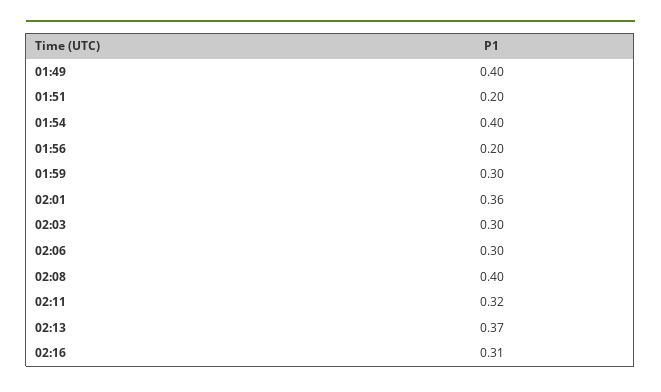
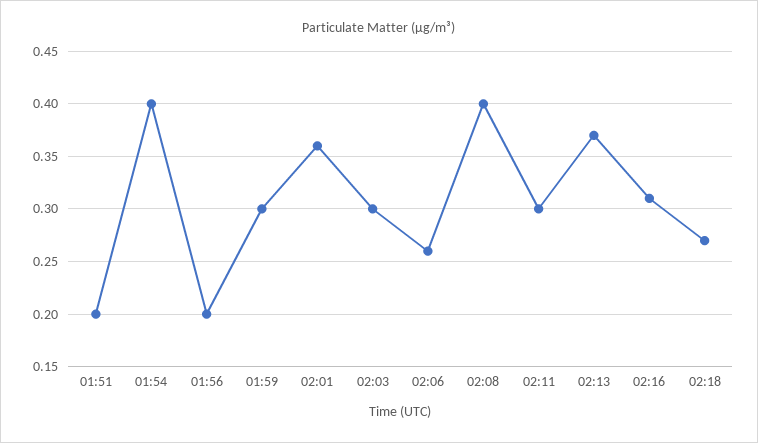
01:49: 0.4 -> none
02:06: 0.3 -> 0.26
02:11: 0.32 -> 0.3
02:18: none -> 0.27

